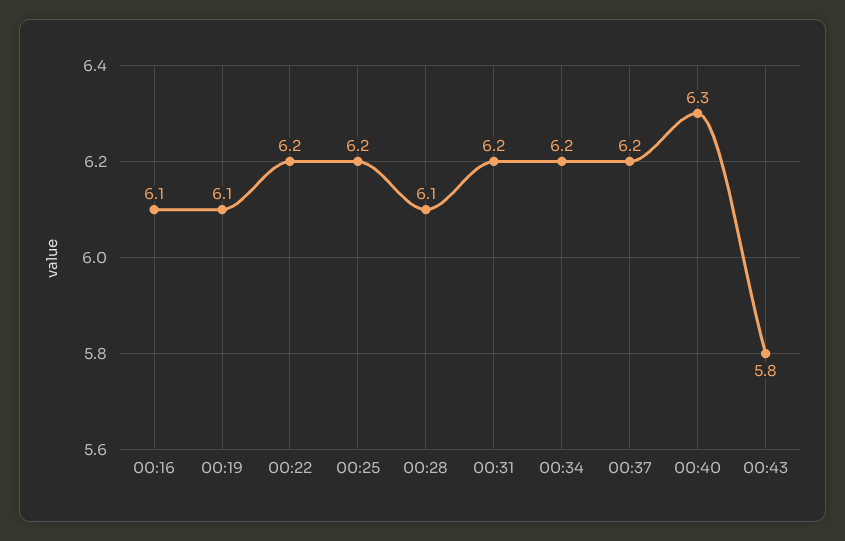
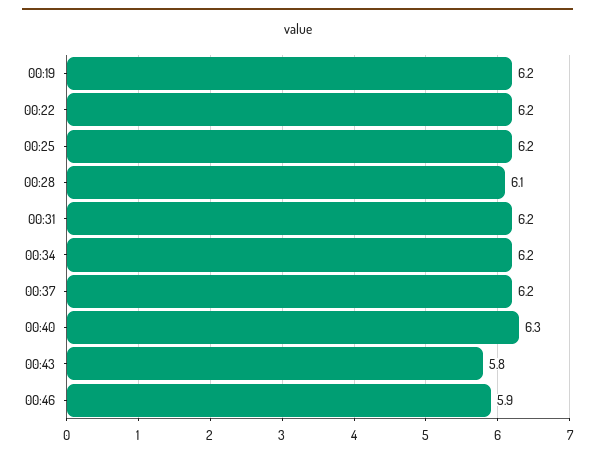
00:16: 6.1 -> none
00:19: 6.1 -> 6.2
00:46: none -> 5.9

